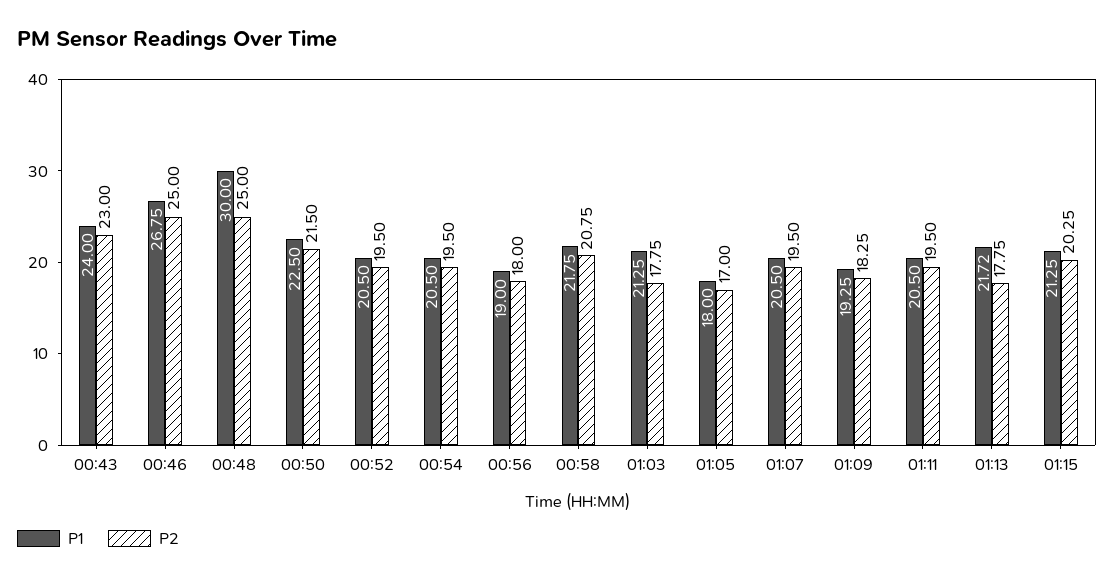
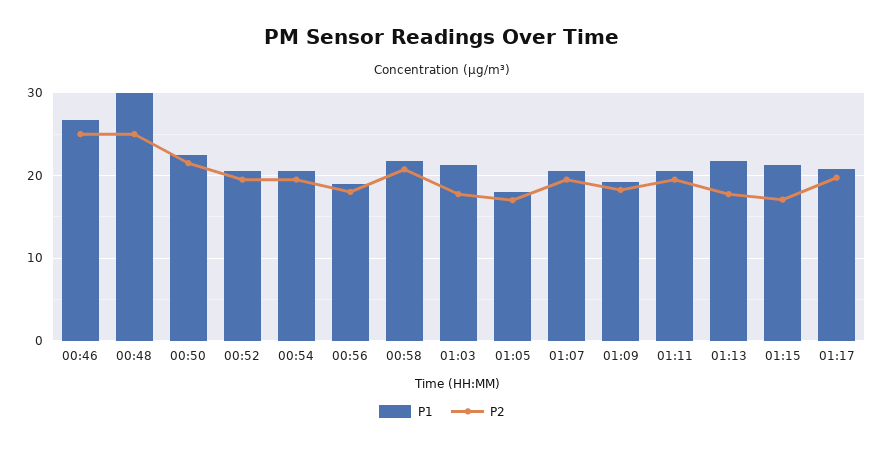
P1, 00:43: 24 -> none
P2, 00:43: 23 -> none
P2, 01:15: 20.25 -> 17
P1, 01:17: none -> 21
P2, 01:17: none -> 20

